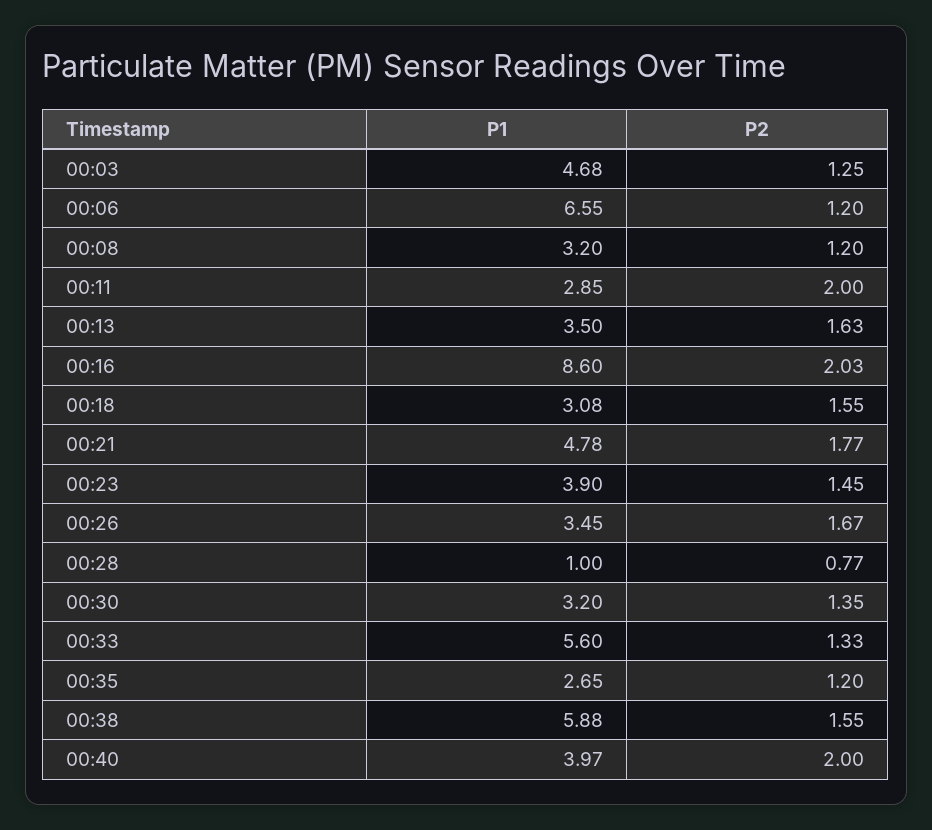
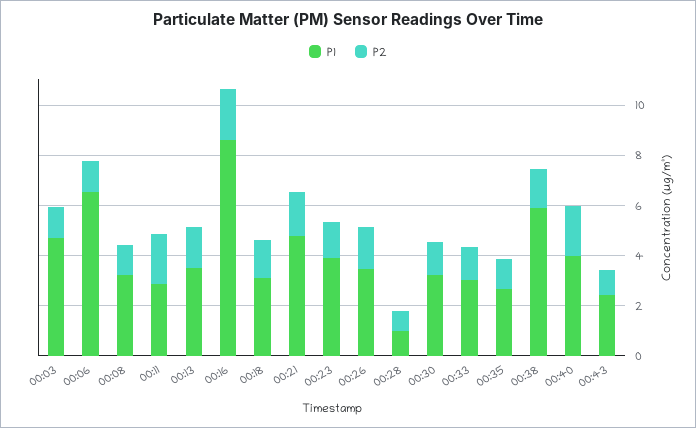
P1, 00:33: 5.6 -> 3
P1, 00:43: none -> 2.5
P2, 00:43: none -> 1

